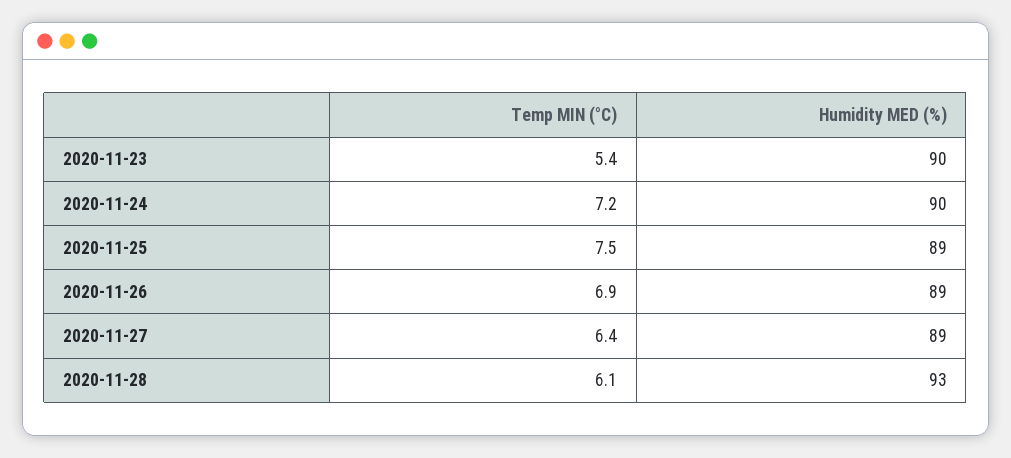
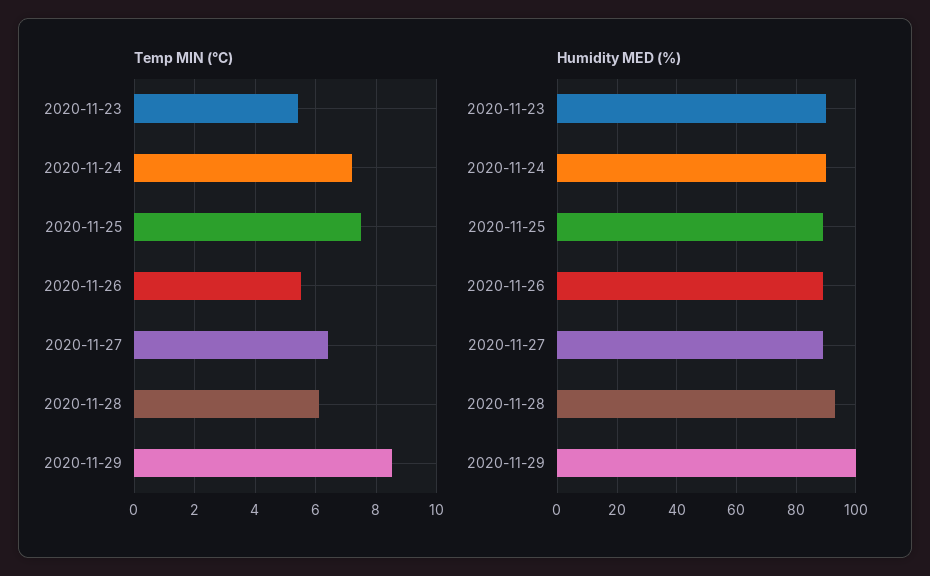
Temp MIN (°C), 2020-11-26: 6.9 -> 5.5
Temp MIN (°C), 2020-11-29: none -> 8.5
Humidity MED (%), 2020-11-29: none -> 100

